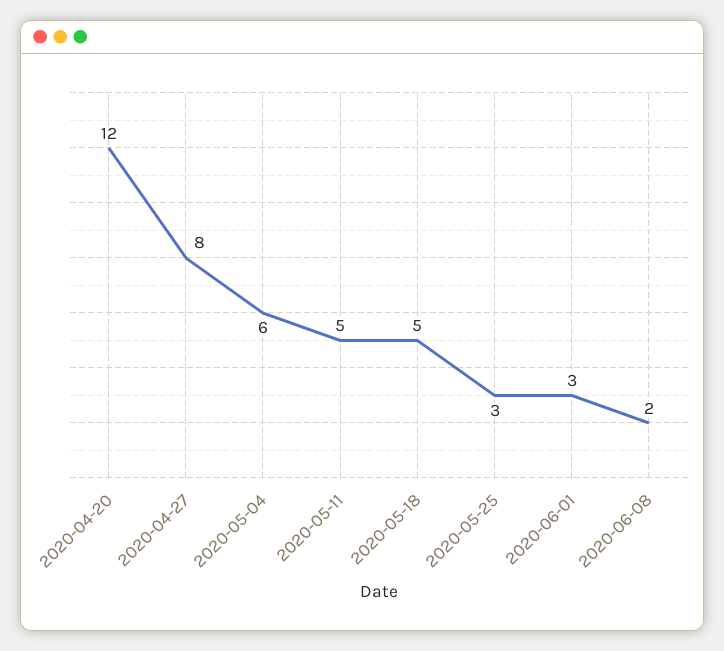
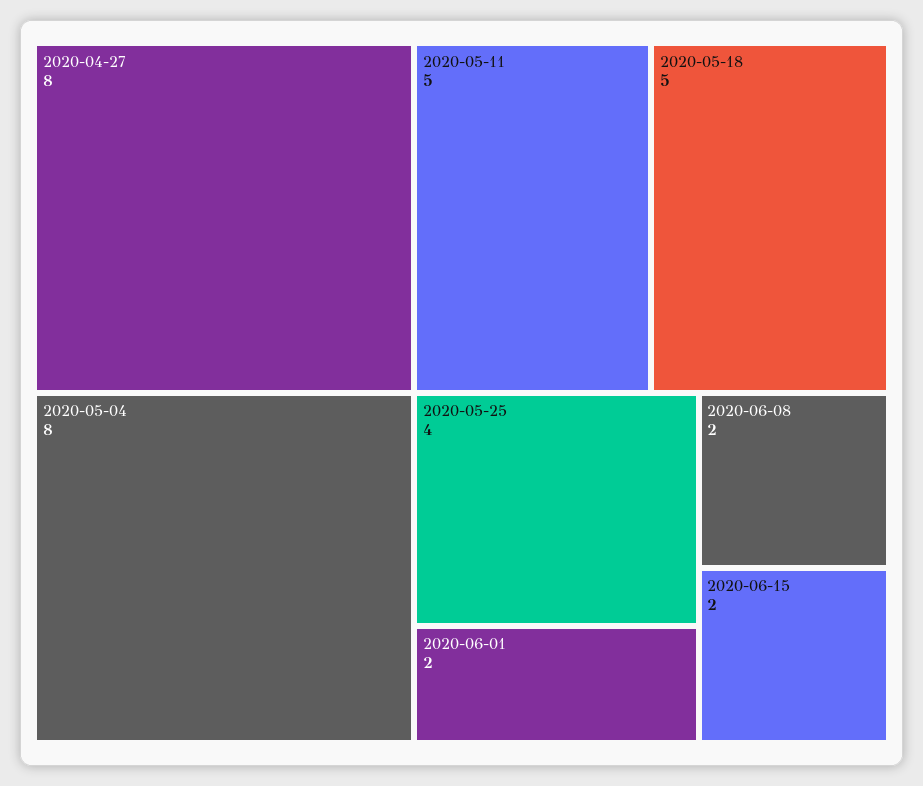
2020-04-20: 12 -> none
2020-05-04: 6 -> 8
2020-05-25: 3 -> 4
2020-06-01: 3 -> 2
2020-06-15: none -> 2

